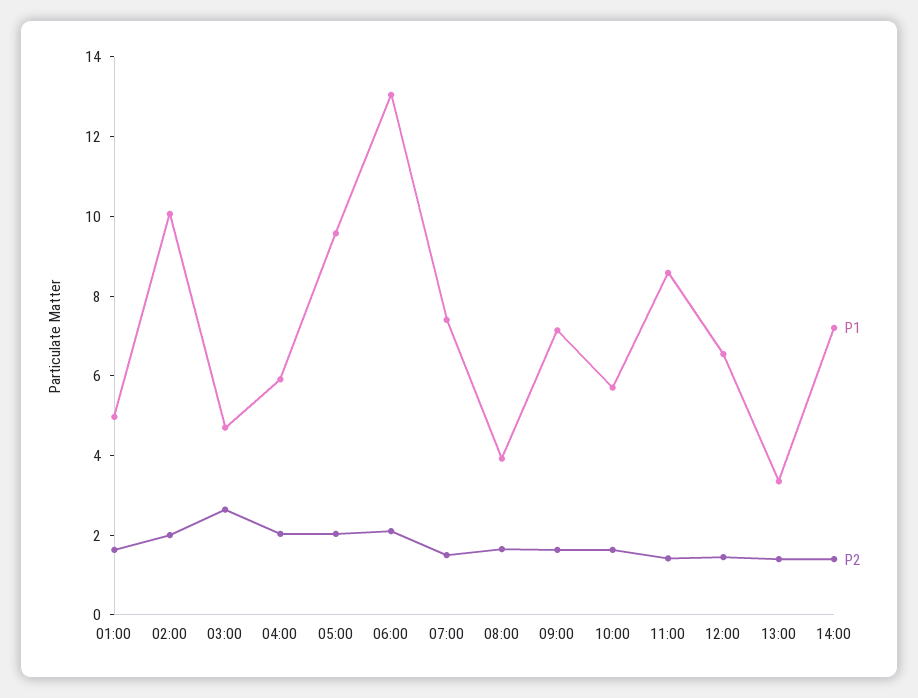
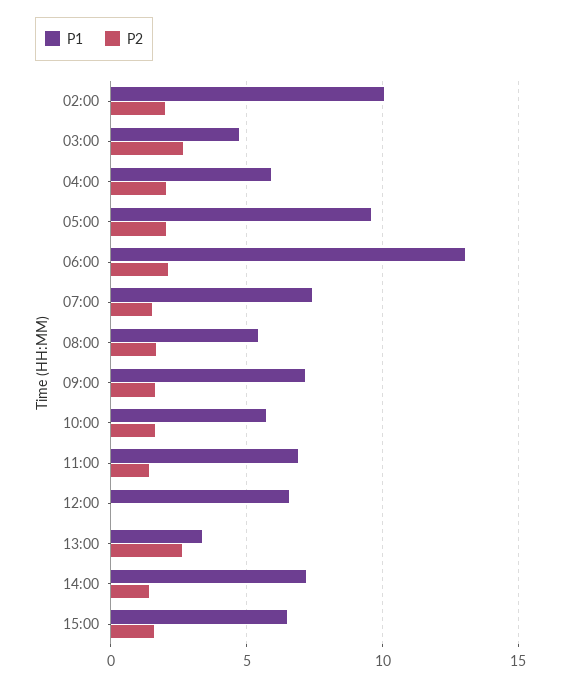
P1, 01:00: 5 -> none
P2, 01:00: 1.5 -> none
P1, 08:00: 4 -> 5.5
P1, 11:00: 8.5 -> 7
P2, 12:00: 1.5 -> 0
P2, 13:00: 1.5 -> 2.5
P1, 15:00: none -> 6.5
P2, 15:00: none -> 1.5

